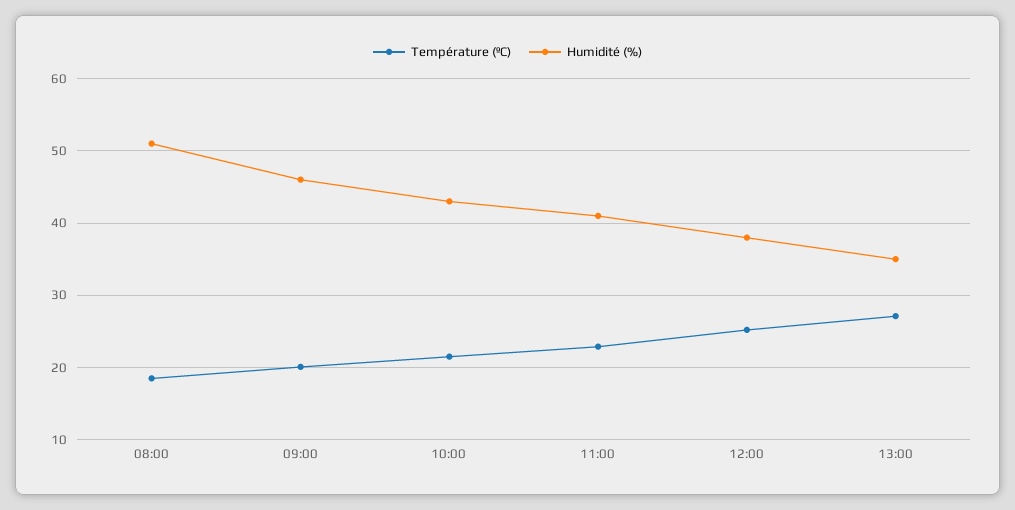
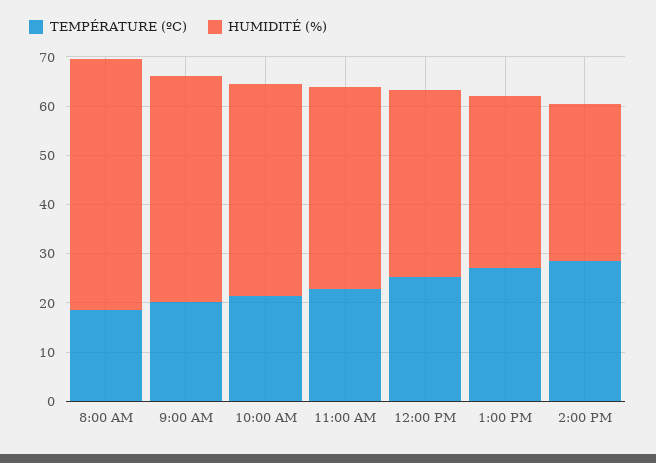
Température (ºC), 2:00 PM: none -> 28
Humidité (%), 2:00 PM: none -> 32

